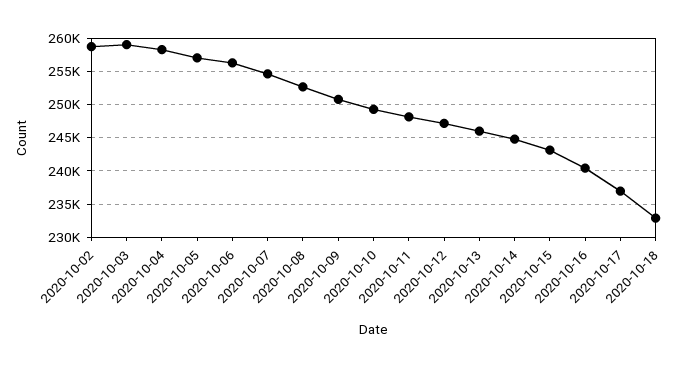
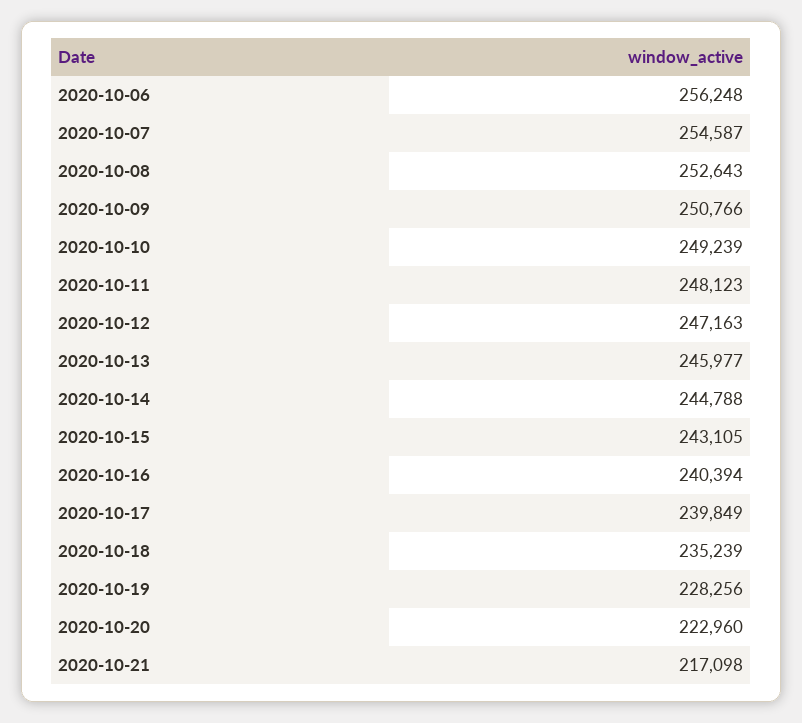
2020-10-02: 259000 -> none
2020-10-03: 259000 -> none
2020-10-04: 258000 -> none
2020-10-05: 257000 -> none
2020-10-17: 237000 -> 239849
2020-10-18: 233000 -> 235239
2020-10-19: none -> 228256
2020-10-20: none -> 222960
2020-10-21: none -> 217098

